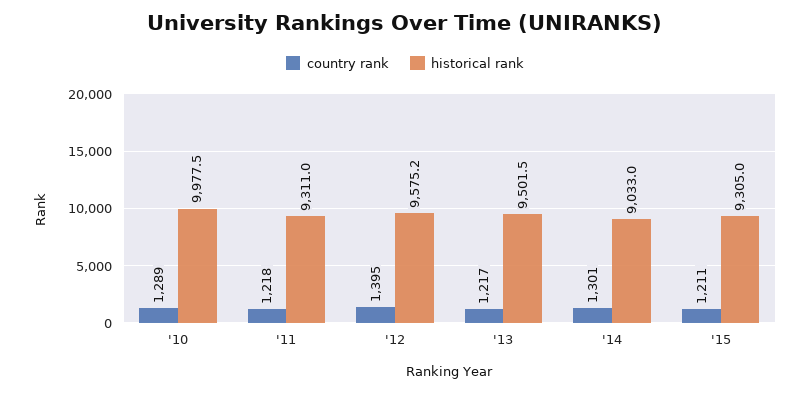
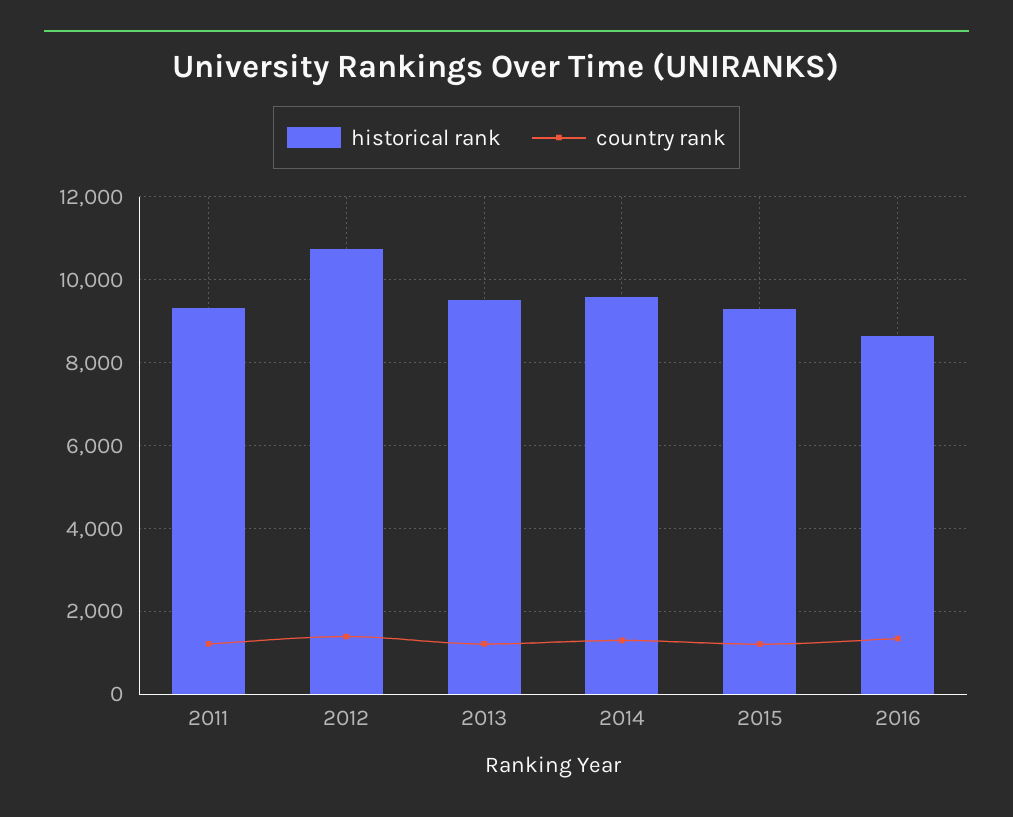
country rank, '10: 1289 -> none
historical rank, '10: 9977.5 -> none
historical rank, '12: 9575.2 -> 10800
historical rank, '14: 9033 -> 9600
historical rank, 2016: none -> 8600
country rank, 2016: none -> 1400

